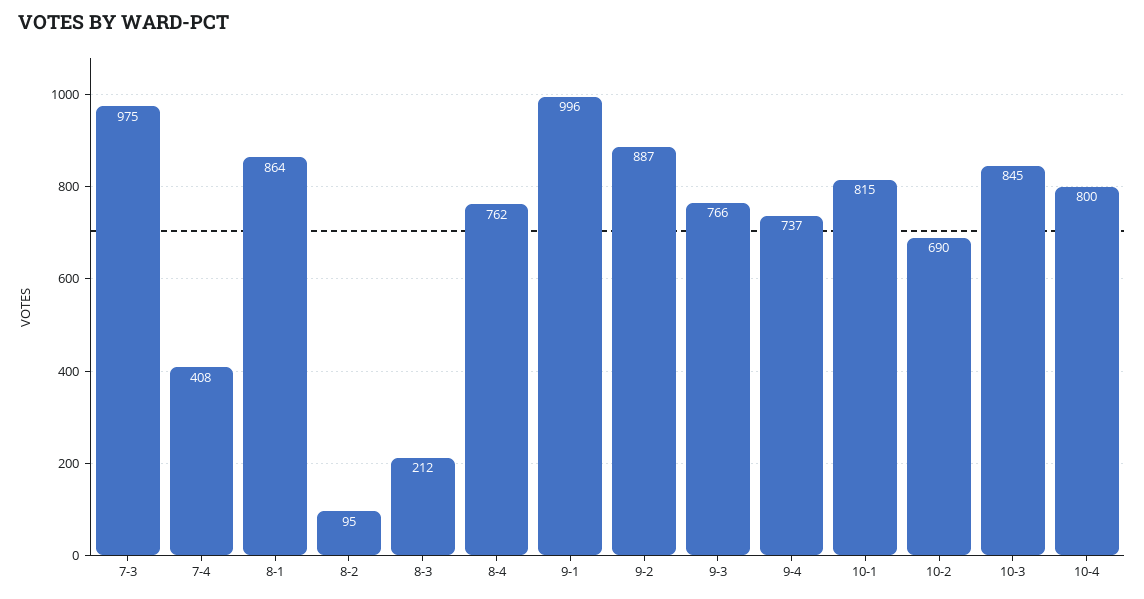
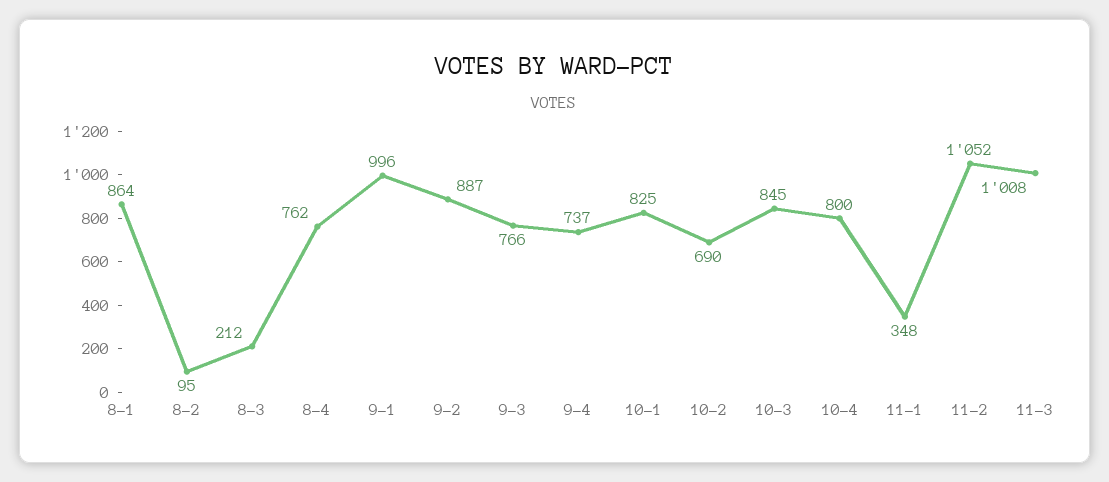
7-3: 975 -> none
7-4: 408 -> none
10-1: 815 -> 825
11-1: none -> 348
11-2: none -> 1052
11-3: none -> 1008

